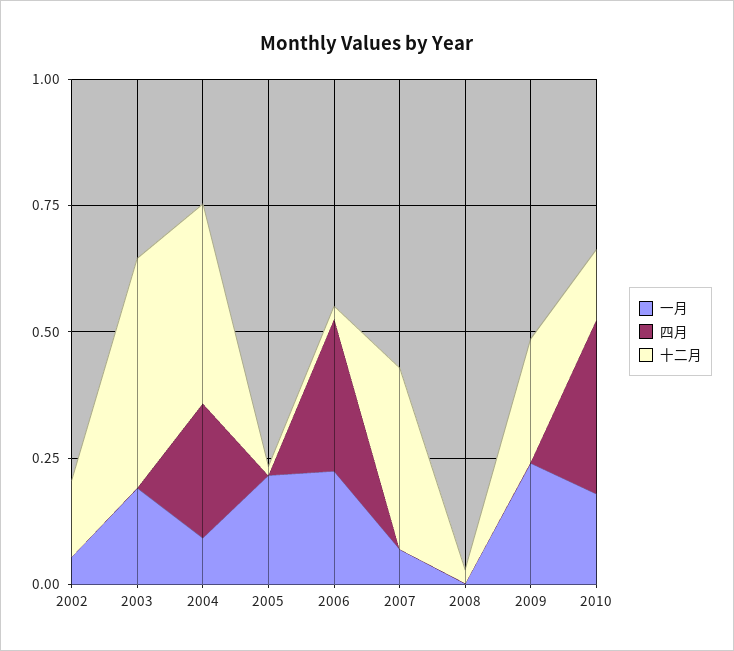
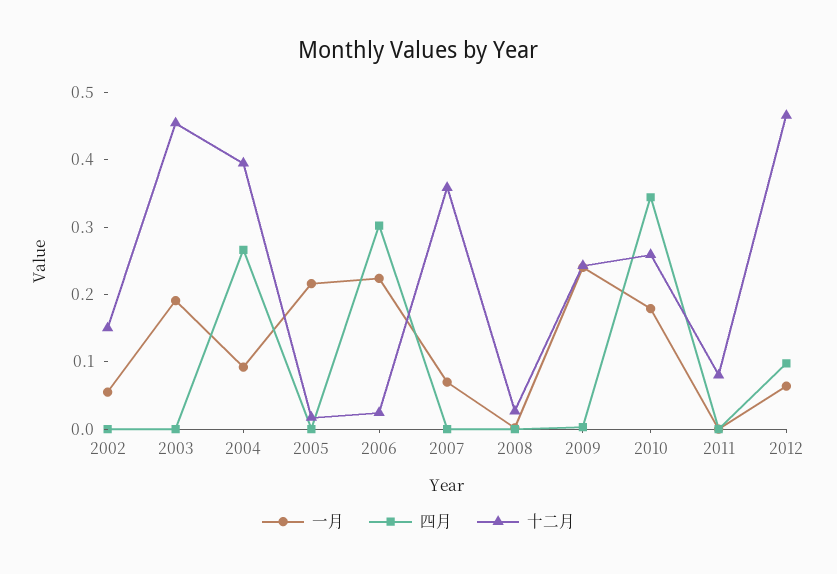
十二月, 2010: 0.15 -> 0.26
一月, 2011: none -> 0
四月, 2011: none -> 0
十二月, 2011: none -> 0.08
一月, 2012: none -> 0.06
四月, 2012: none -> 0.1
十二月, 2012: none -> 0.46

